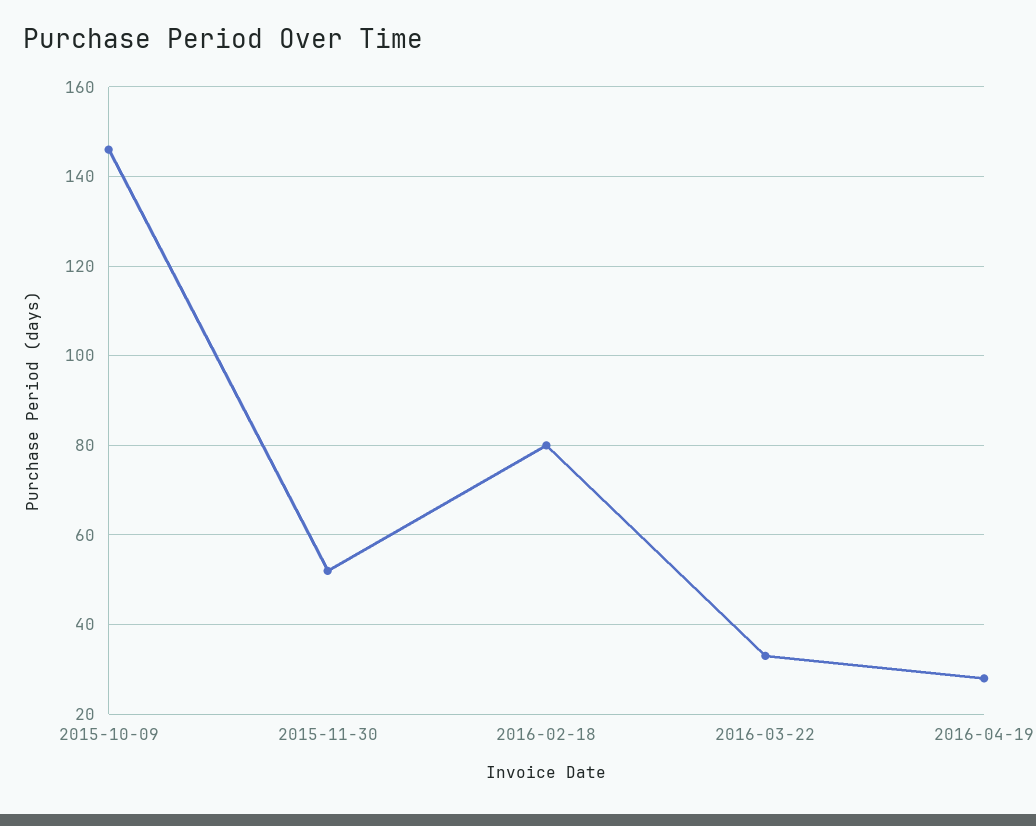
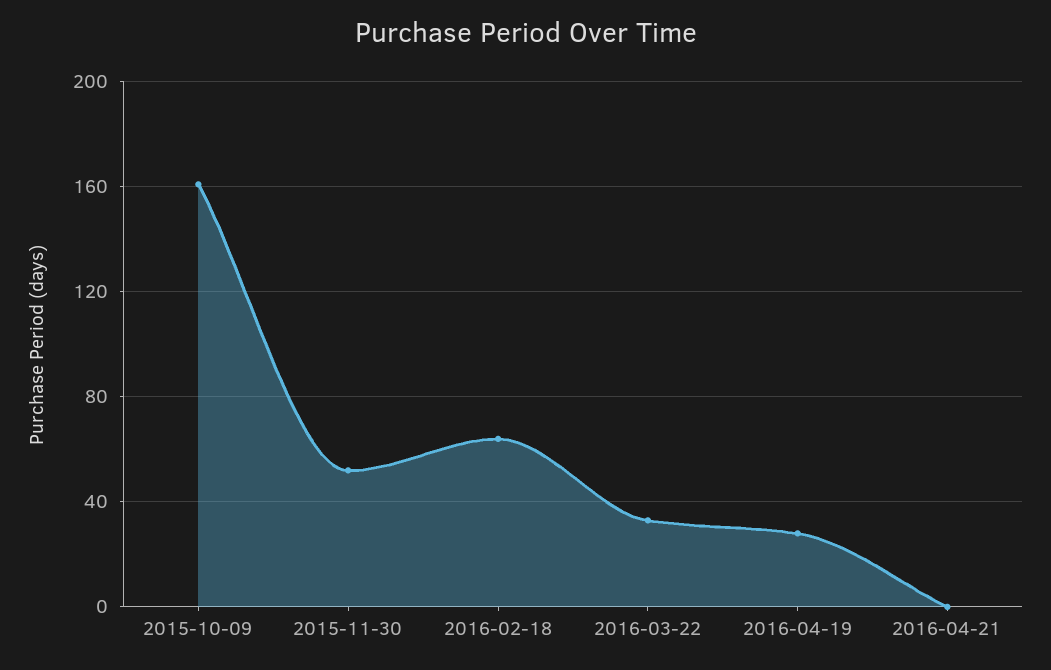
2015-10-09: 145 -> 160
2016-02-18: 80 -> 65
2016-04-21: none -> 0

